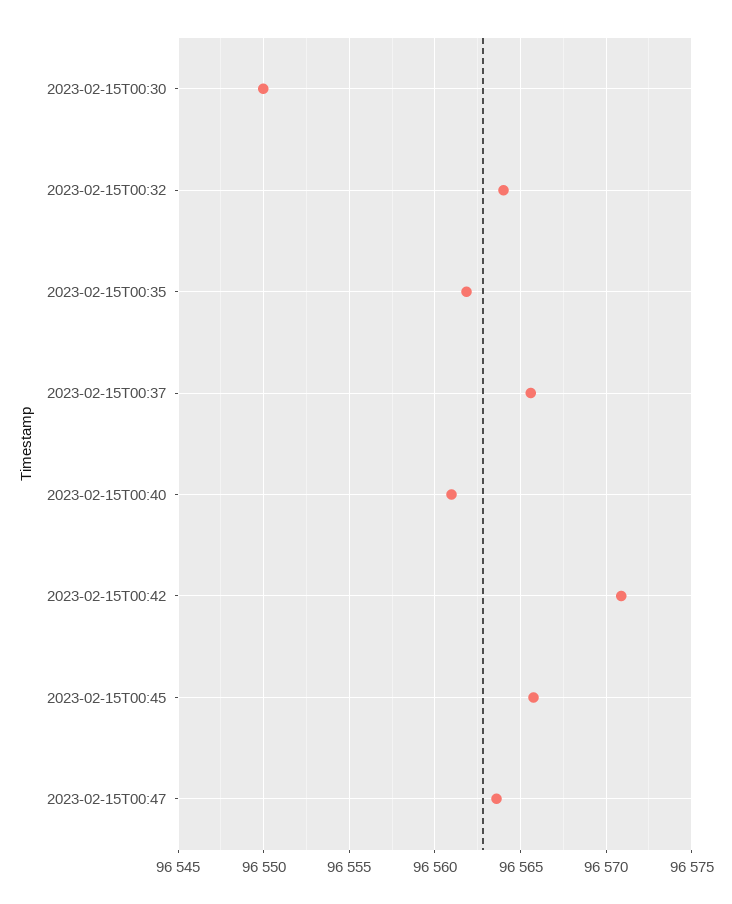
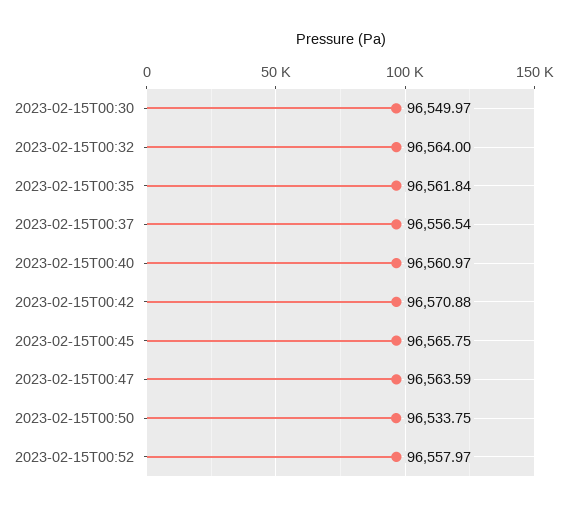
2023-02-15T00:37: 96565.5 -> 96556.54
2023-02-15T00:50: none -> 96533.75
2023-02-15T00:52: none -> 96557.97

